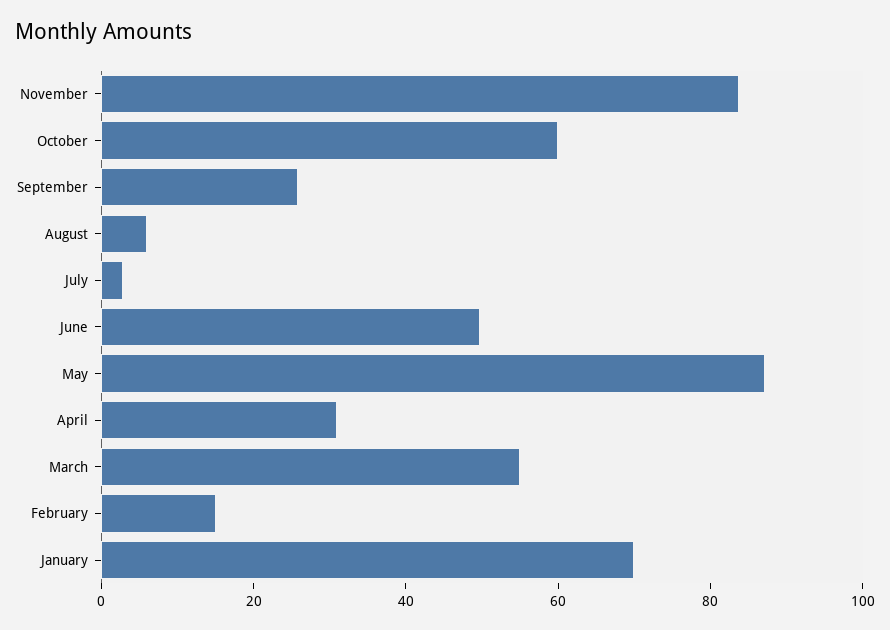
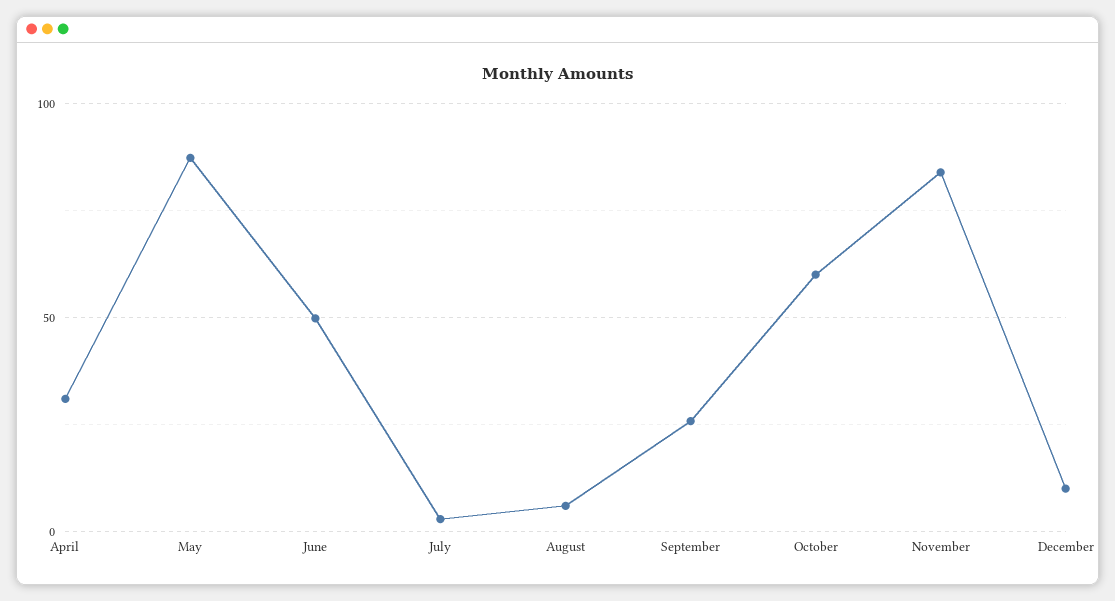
March: 55 -> none
February: 15 -> none
January: 70 -> none
December: none -> 10

